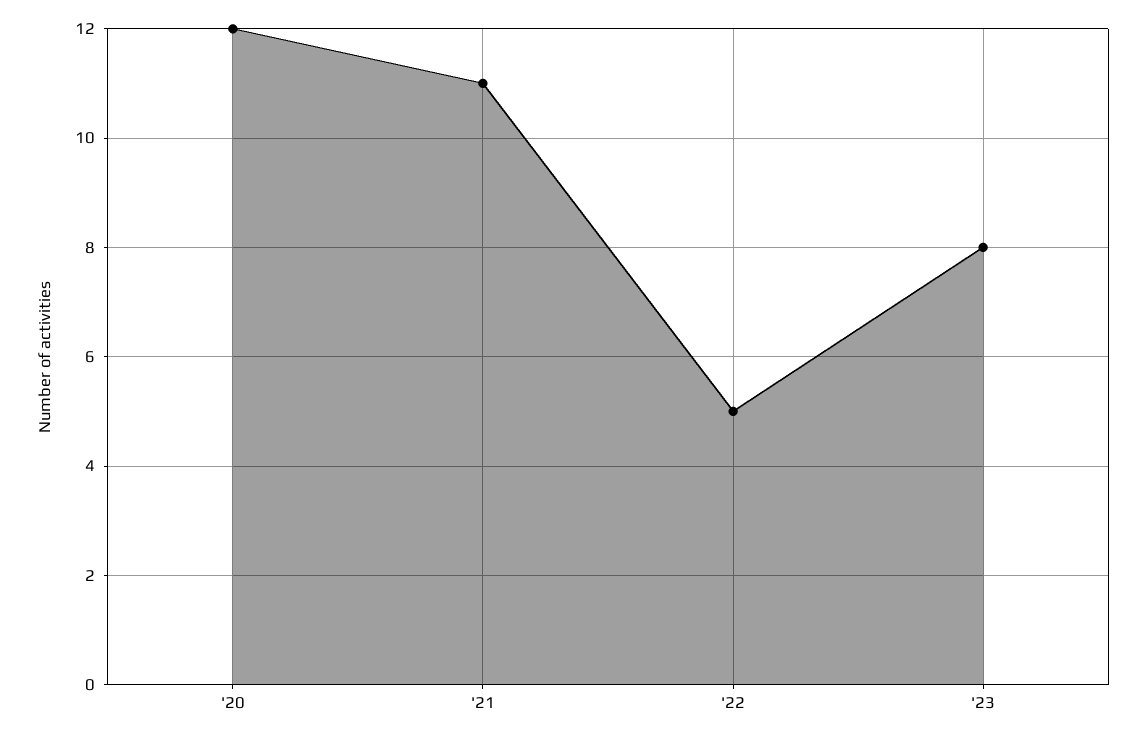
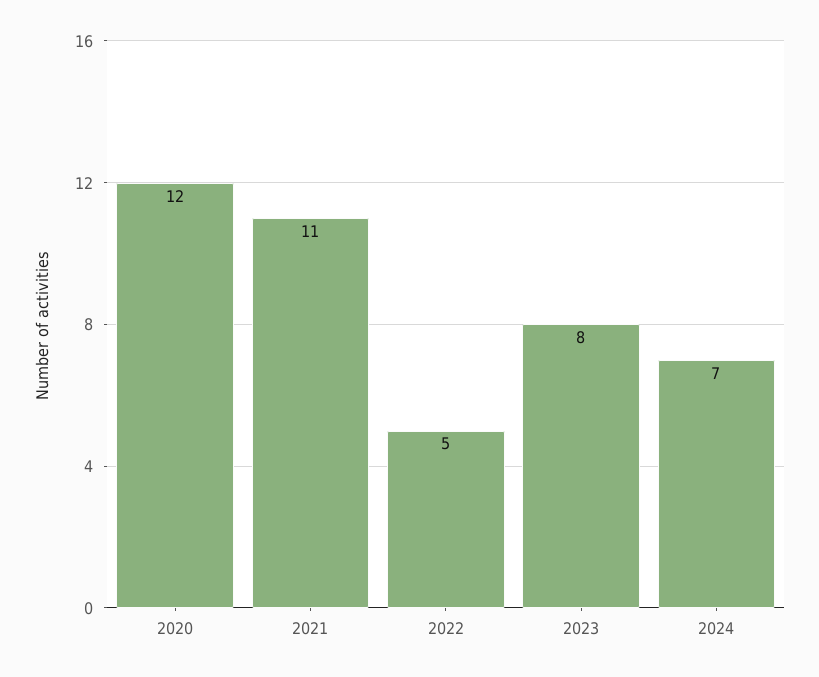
2024: none -> 7

